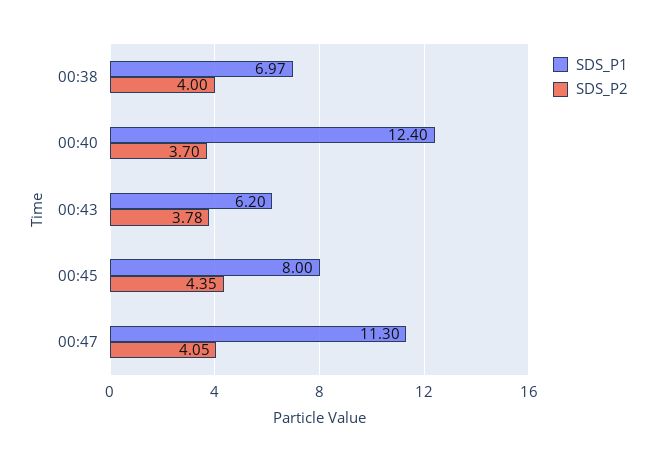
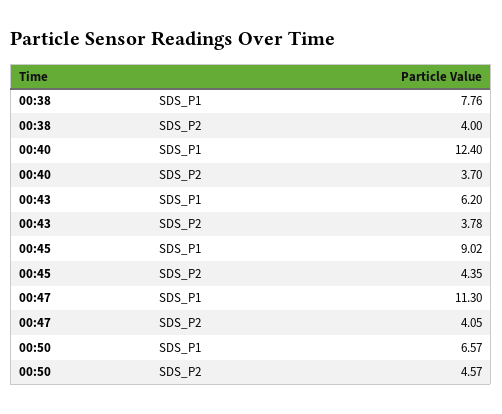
SDS_P1, 00:38: 6.97 -> 7.76
SDS_P1, 00:45: 8 -> 9.02
SDS_P1, 00:50: none -> 6.57
SDS_P2, 00:50: none -> 4.57

